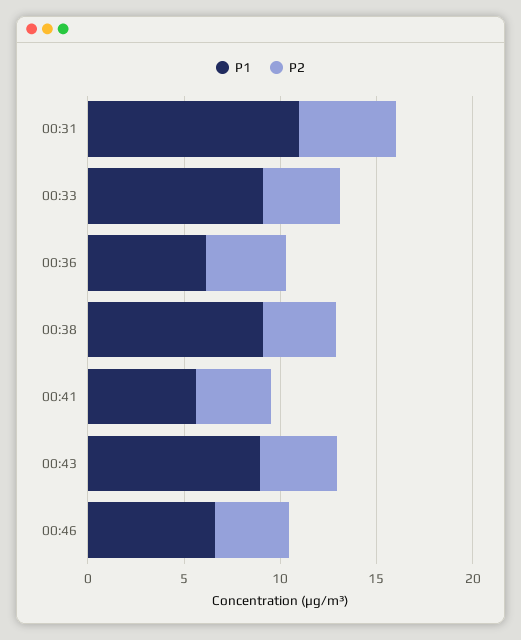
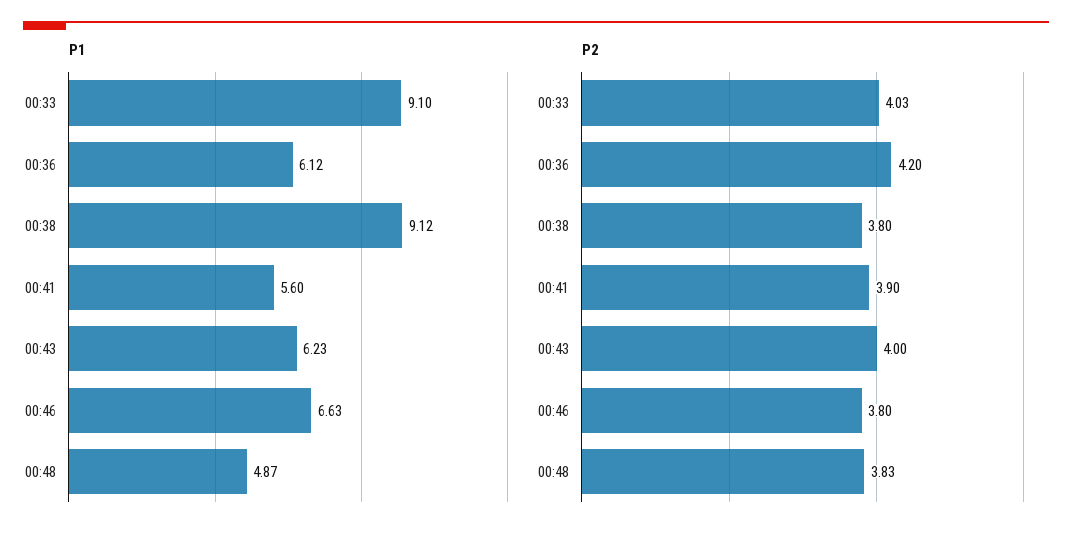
P1, 00:31: 11 -> none
P2, 00:31: 5 -> none
P1, 00:43: 9 -> 6.23
P1, 00:48: none -> 4.87
P2, 00:48: none -> 3.83

